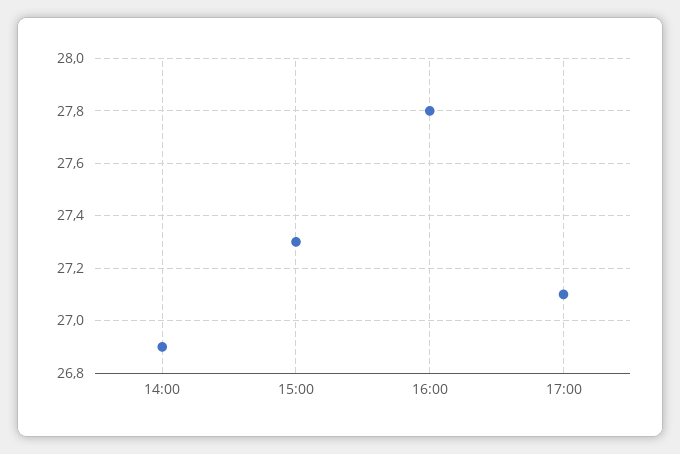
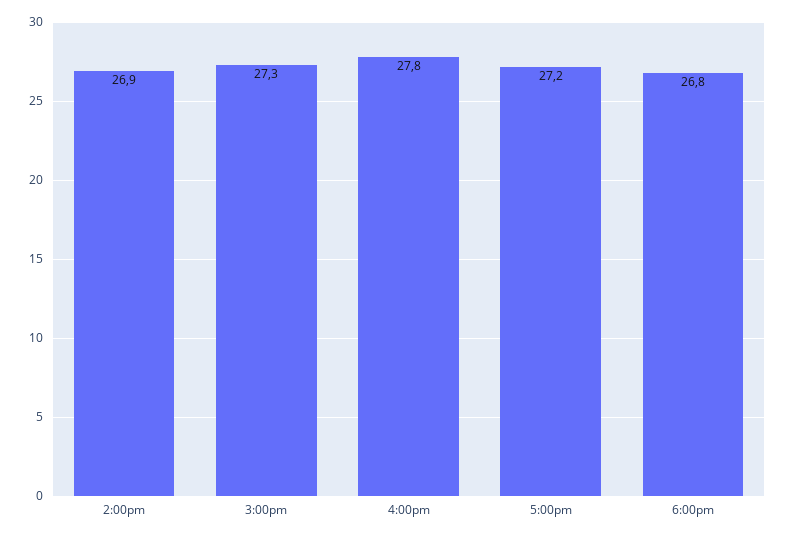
17:00: 27.1 -> 27.2
6:00pm: none -> 26.8

